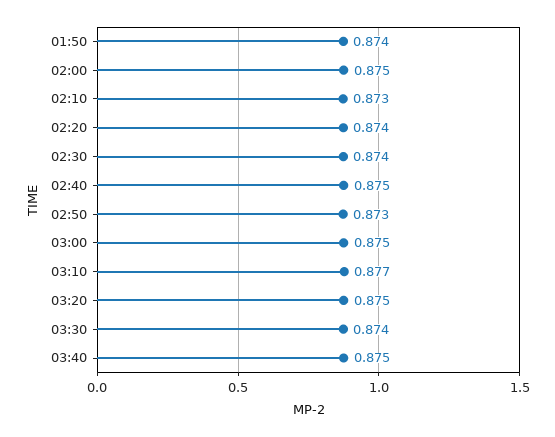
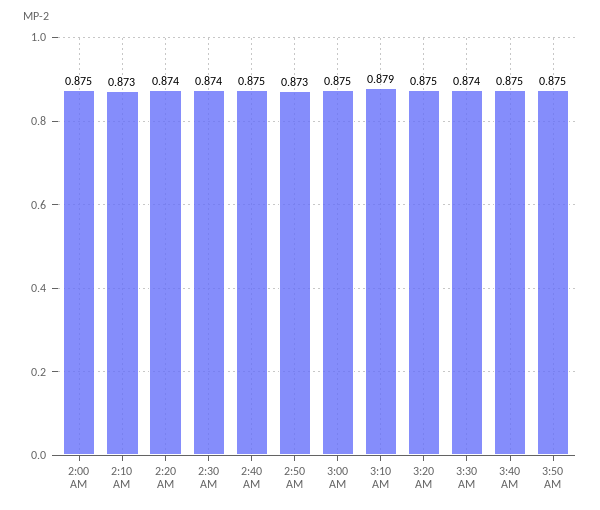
01:50: 0.874 -> none
03:10: 0.877 -> 0.879
3:50 AM: none -> 0.875

